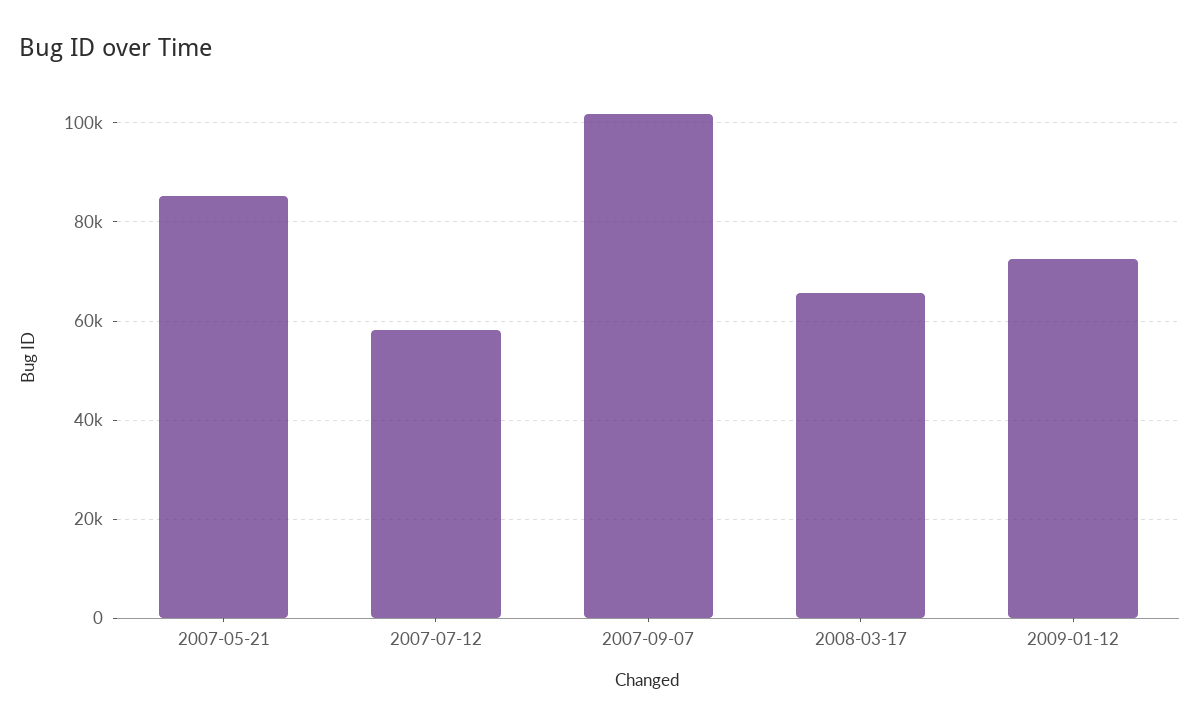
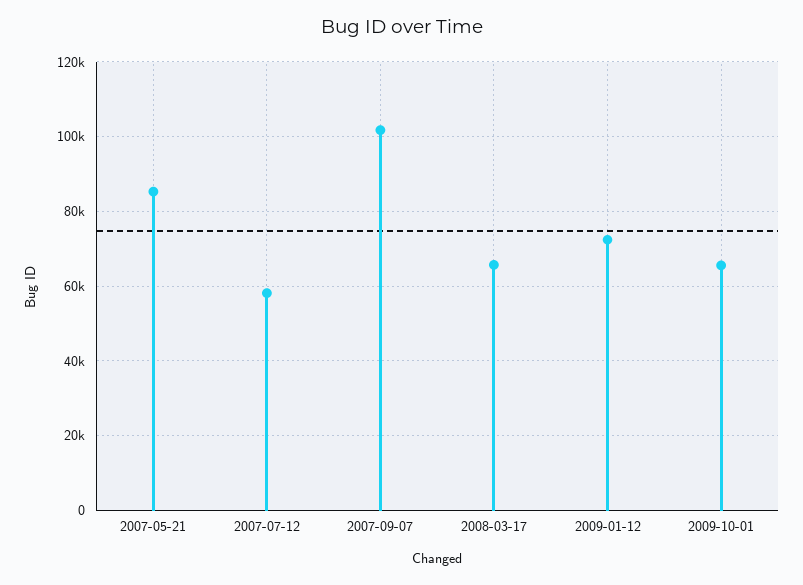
2009-10-01: none -> 66000

